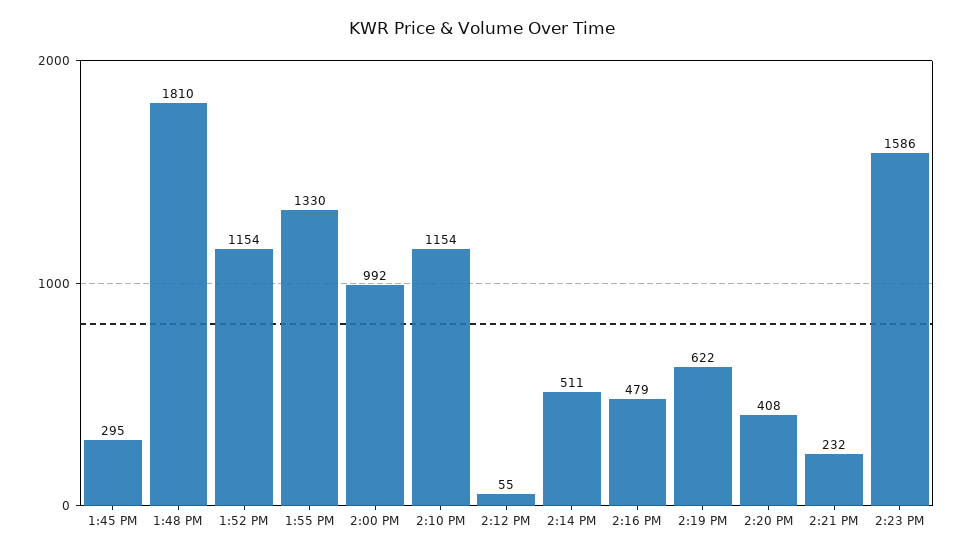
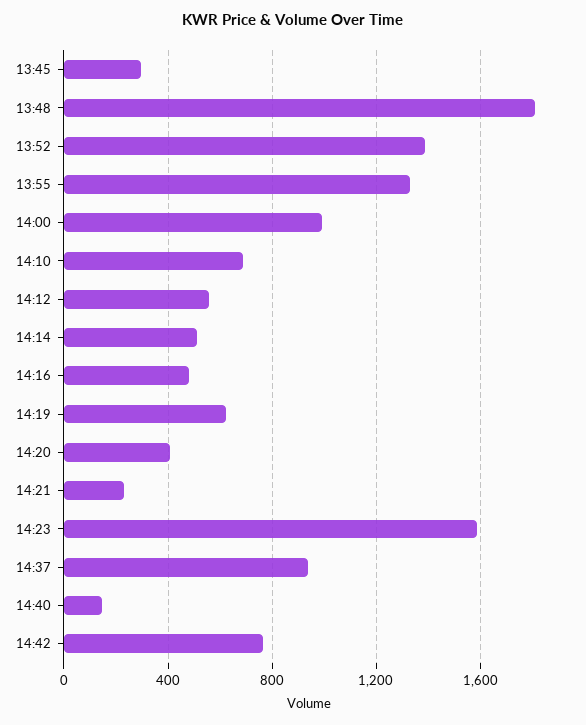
1:52 PM: 1154 -> 1400
2:10 PM: 1154 -> 700
2:12 PM: 55 -> 550
14:37: none -> 950
14:40: none -> 150
14:42: none -> 750

